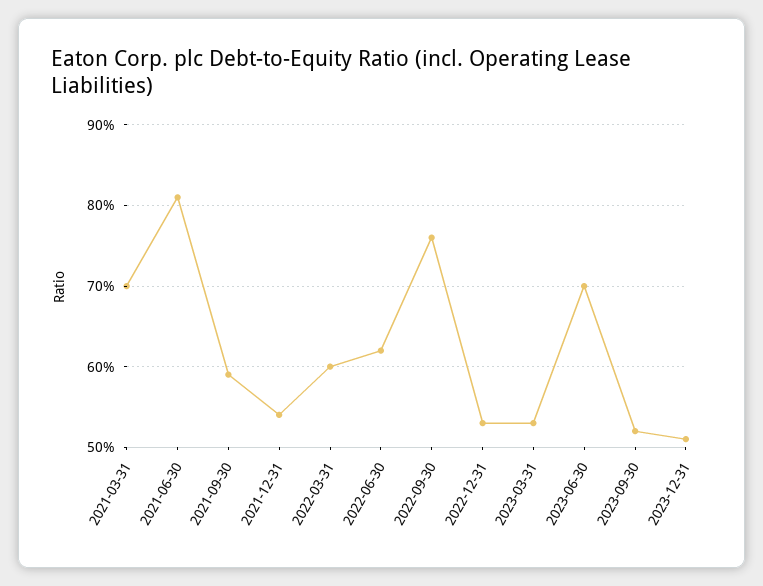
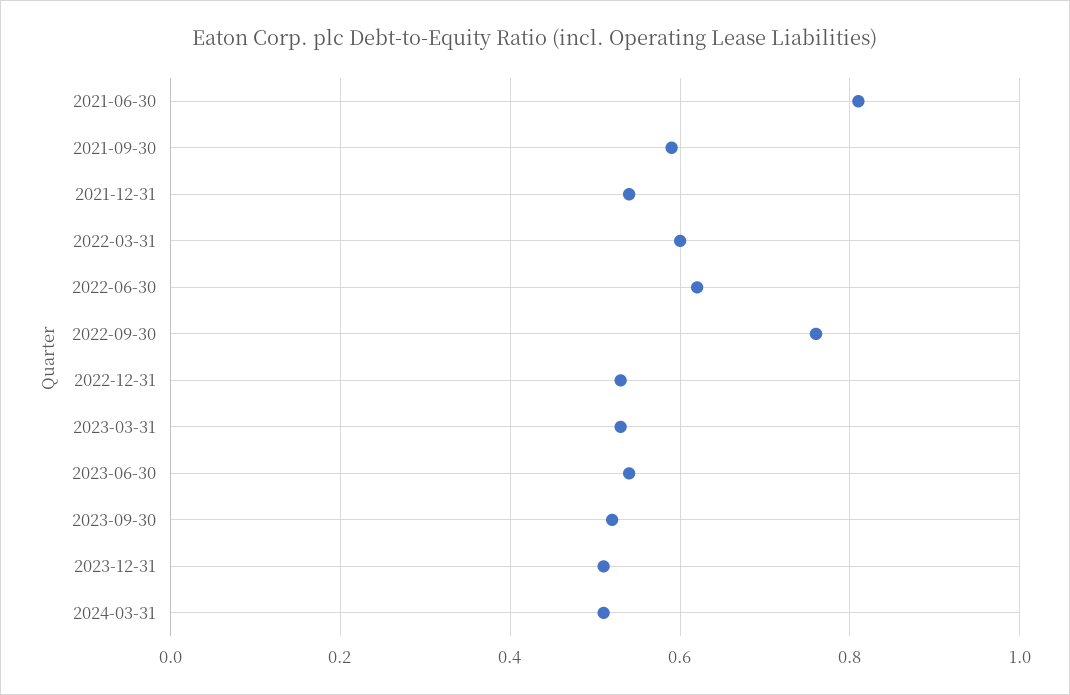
2021-03-31: 0.7 -> none
2023-06-30: 0.7 -> 0.55
2024-03-31: none -> 0.5

